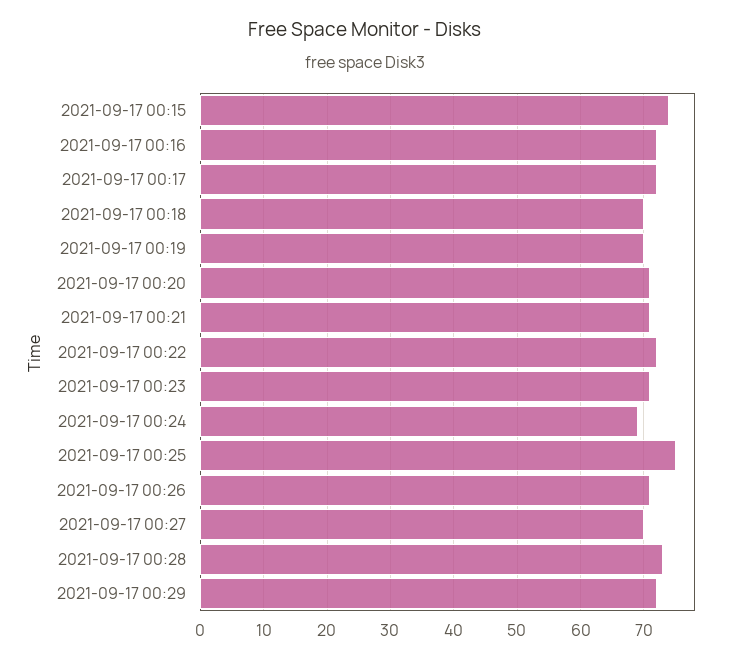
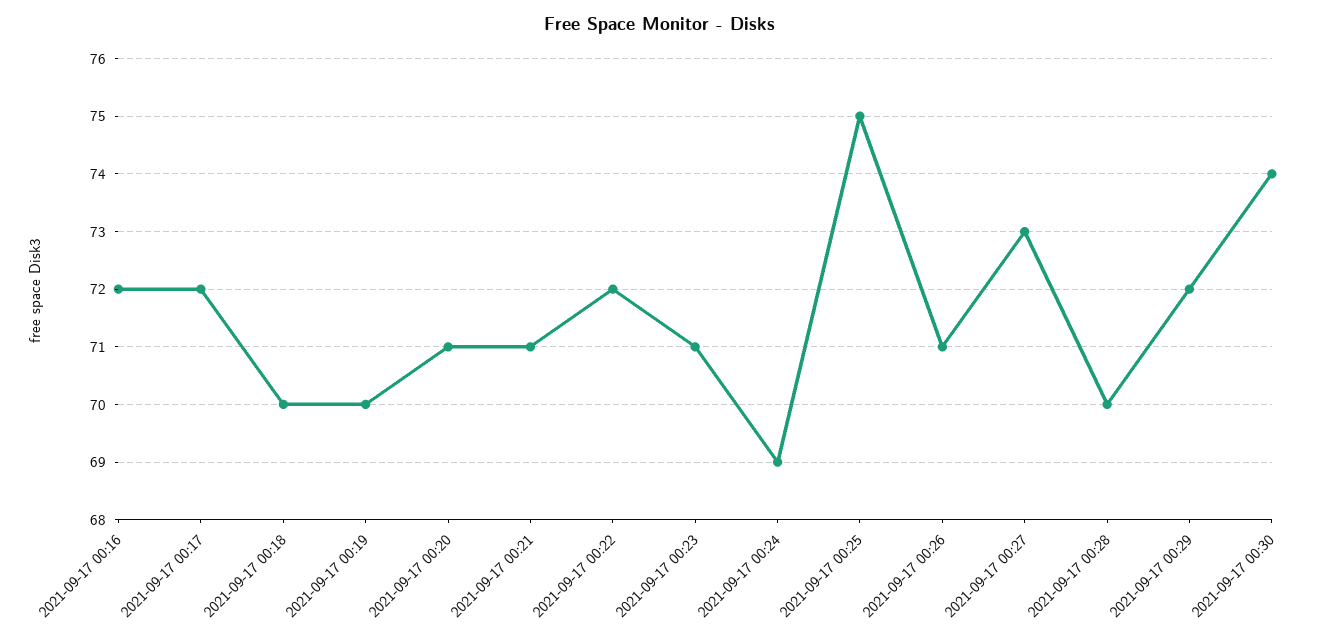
2021-09-17 00:15: 74 -> none
2021-09-17 00:27: 70 -> 73
2021-09-17 00:28: 73 -> 70
2021-09-17 00:30: none -> 74

